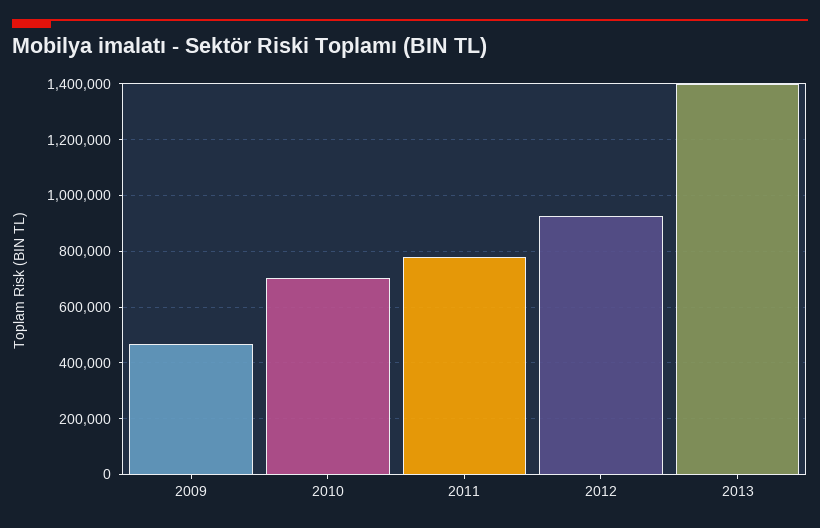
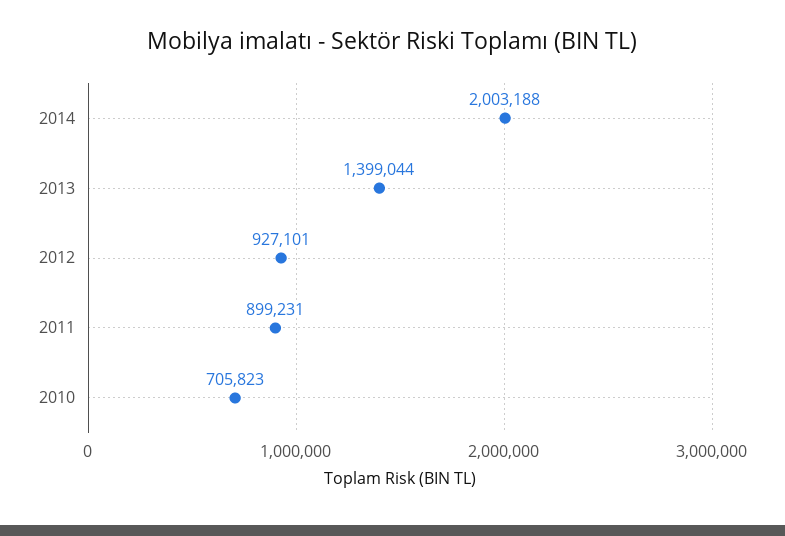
2009: 475000 -> none
2011: 775000 -> 899231
2014: none -> 2003188

